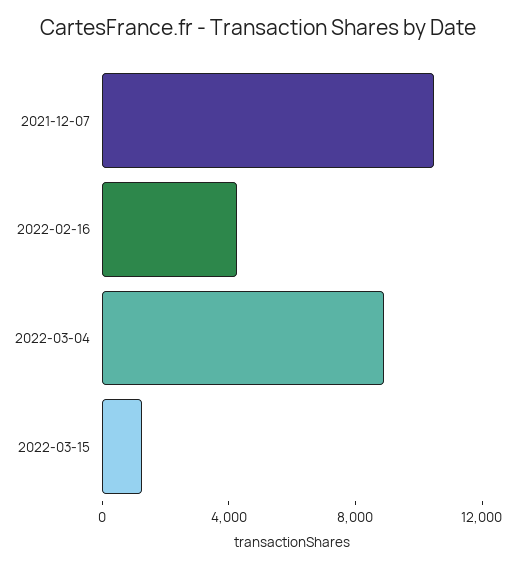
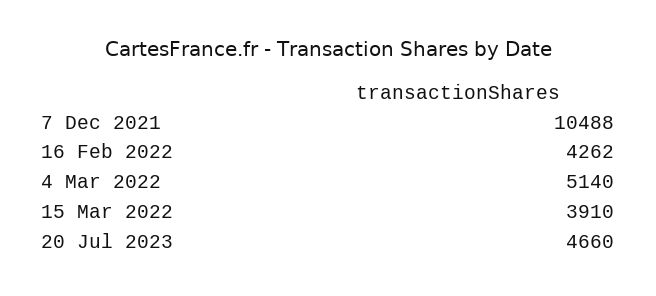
2022-03-04: 9000 -> 5140
2022-03-15: 1000 -> 3910
20 Jul 2023: none -> 4660

